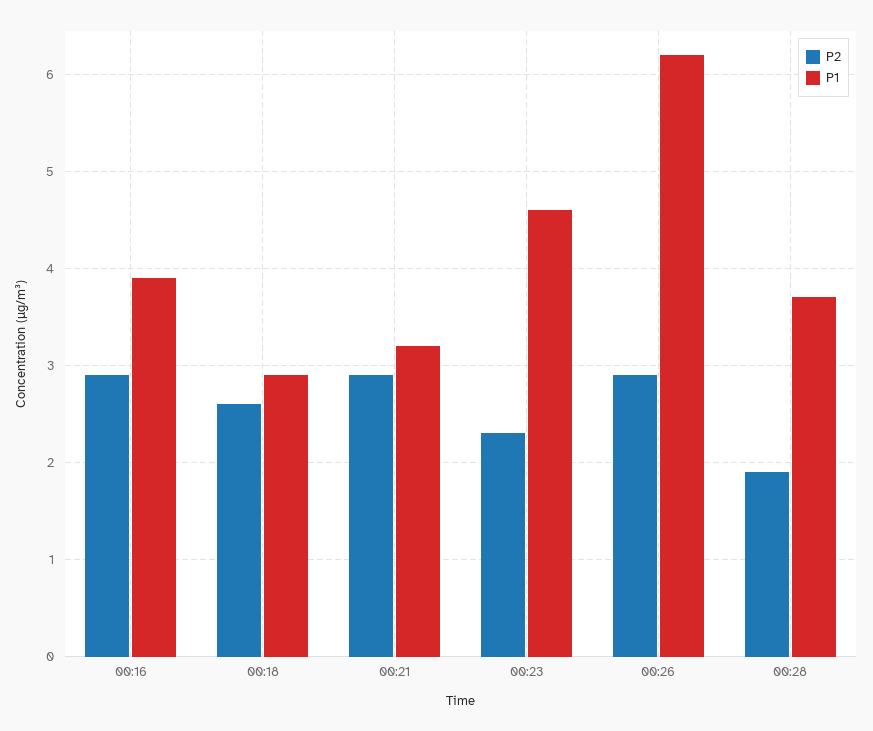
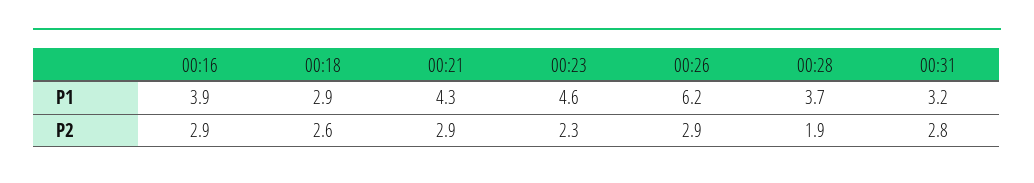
P1, 00:21: 3.2 -> 4.3
P1, 00:31: none -> 3.2
P2, 00:31: none -> 2.8

